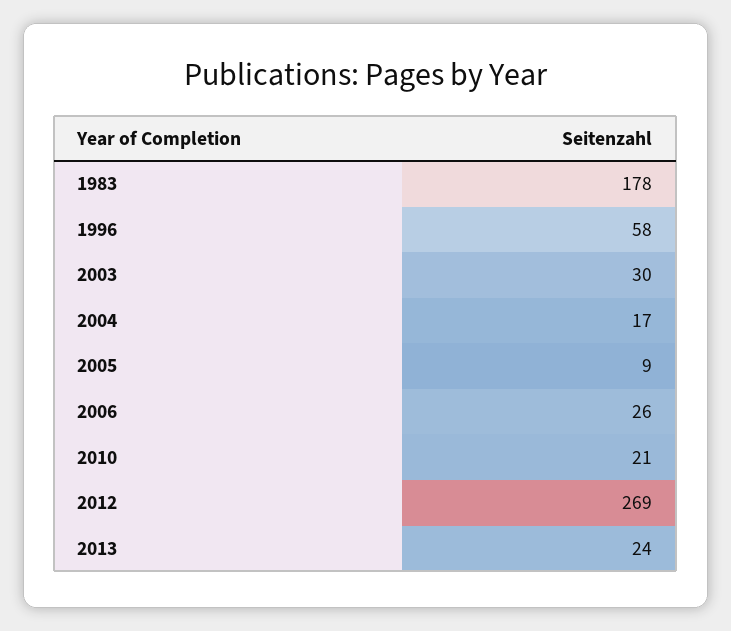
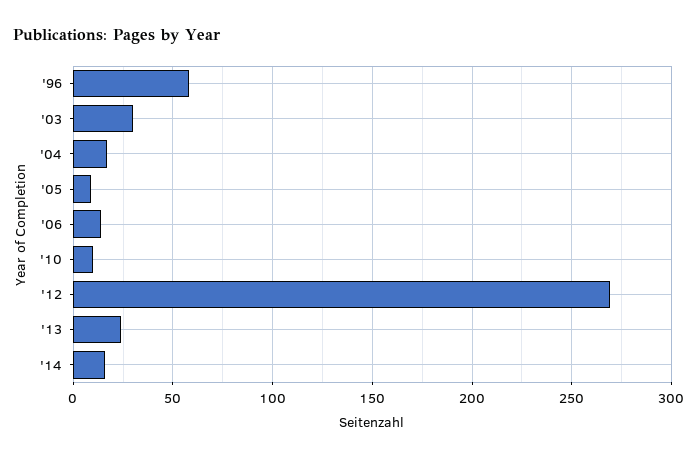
1983: 178 -> none
2006: 26 -> 15
2010: 21 -> 10
'14: none -> 15

